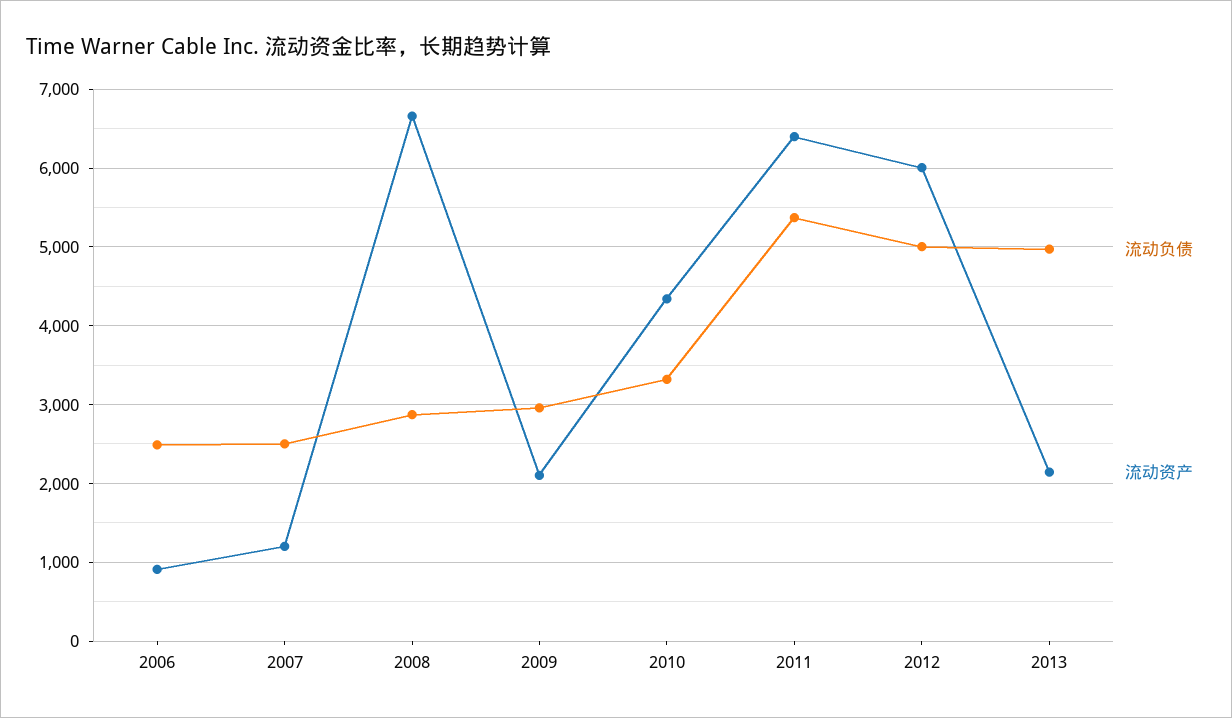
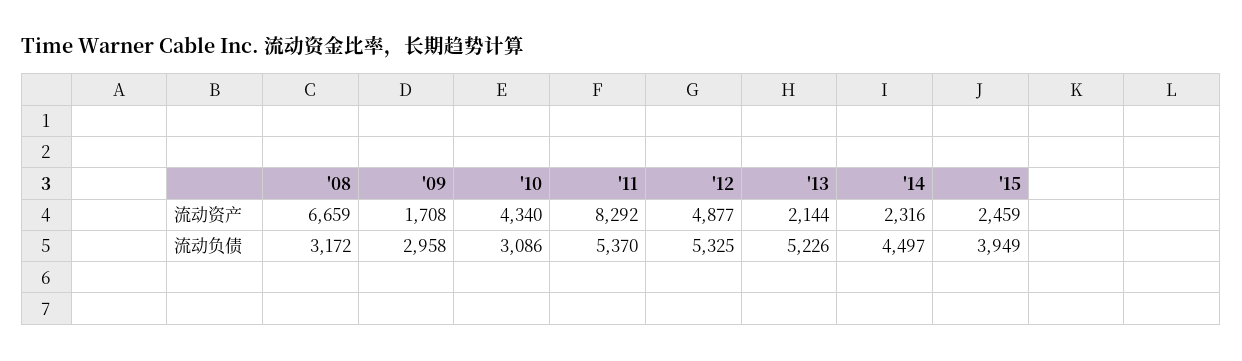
流动负债, 2006: 2500 -> none
流动资产, 2006: 900 -> none
流动负债, 2007: 2500 -> none
流动资产, 2007: 1200 -> none
流动负债, 2008: 2900 -> 3172
流动资产, 2009: 2100 -> 1708
流动负债, 2010: 3300 -> 3086
流动资产, 2011: 6400 -> 8292
流动负债, 2012: 5000 -> 5325
流动资产, 2012: 6000 -> 4877
流动负债, 2013: 5000 -> 5226
流动资产, '14: none -> 2316
流动资产, '15: none -> 2459
流动负债, '14: none -> 4497
流动负债, '15: none -> 3949

